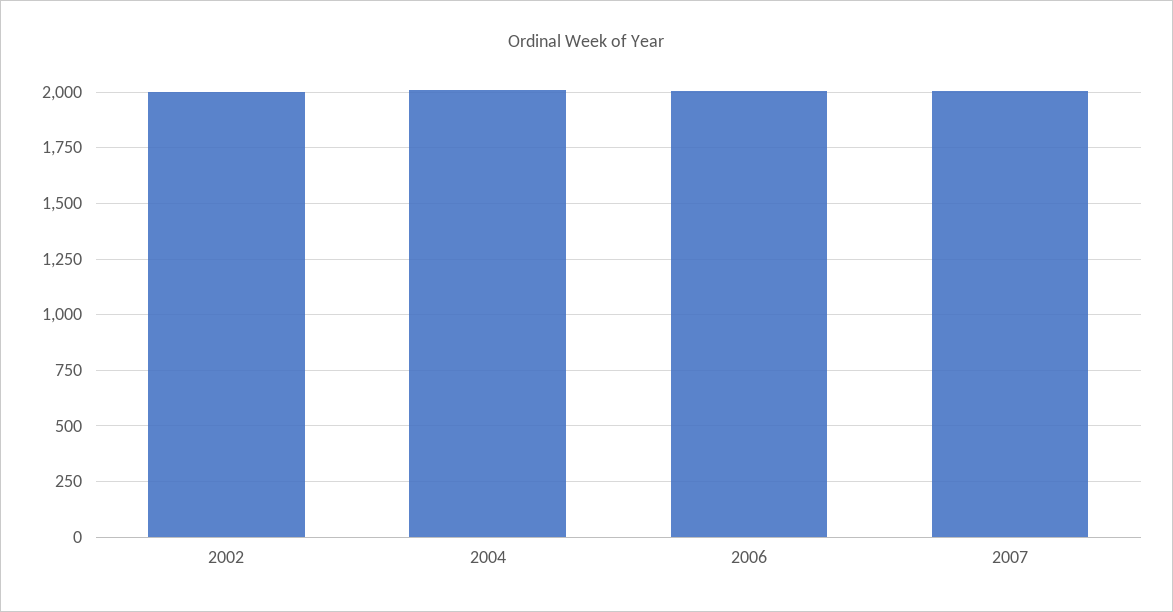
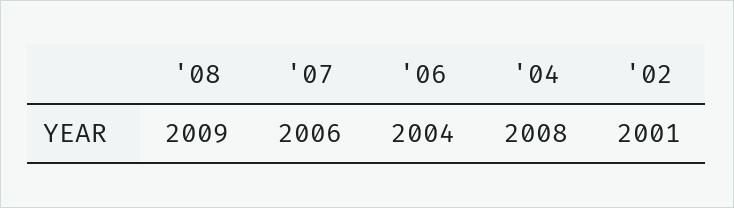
'08: none -> 2009

